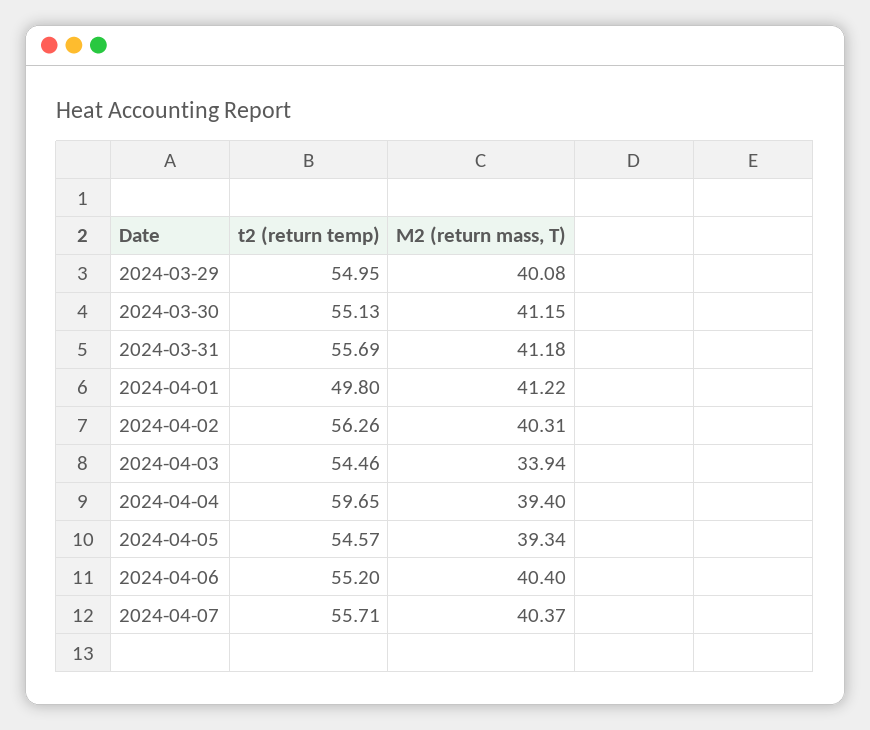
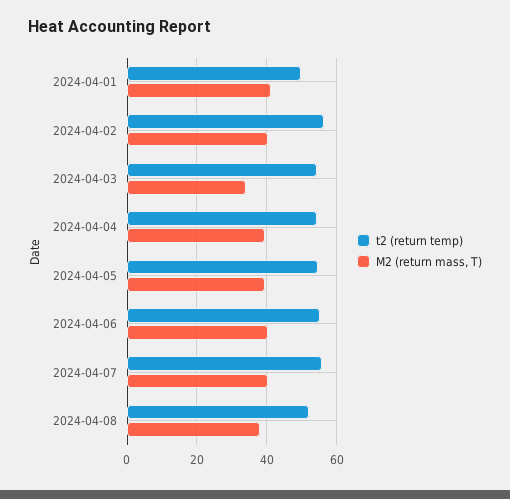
t2 (return temp), 2024-03-29: 54.95 -> none
M2 (return mass, T), 2024-03-29: 40.08 -> none
t2 (return temp), 2024-03-30: 55.13 -> none
M2 (return mass, T), 2024-03-30: 41.15 -> none
t2 (return temp), 2024-03-31: 55.69 -> none
M2 (return mass, T), 2024-03-31: 41.18 -> none
t2 (return temp), 2024-04-04: 59.65 -> 54
t2 (return temp), 2024-04-08: none -> 52
M2 (return mass, T), 2024-04-08: none -> 38

